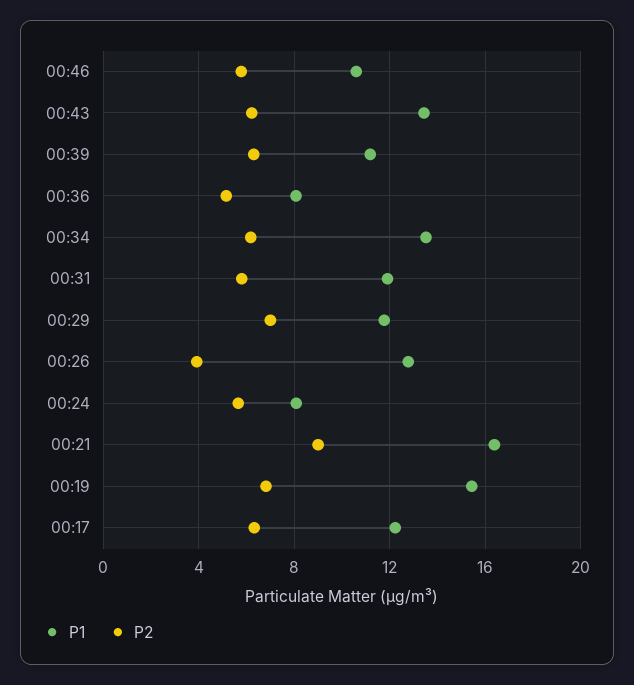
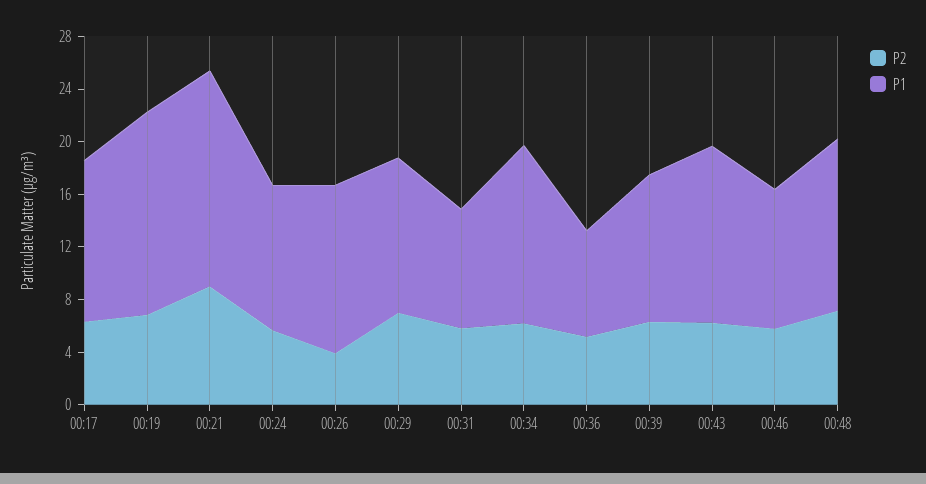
P1, 00:31: 12 -> 9
P1, 00:24: 8 -> 11
P2, 00:48: none -> 7
P1, 00:48: none -> 13

